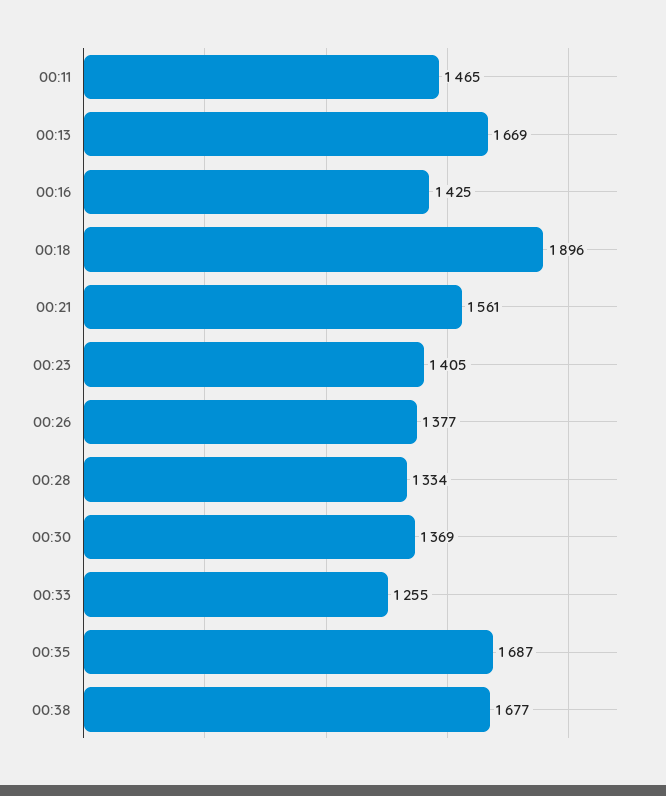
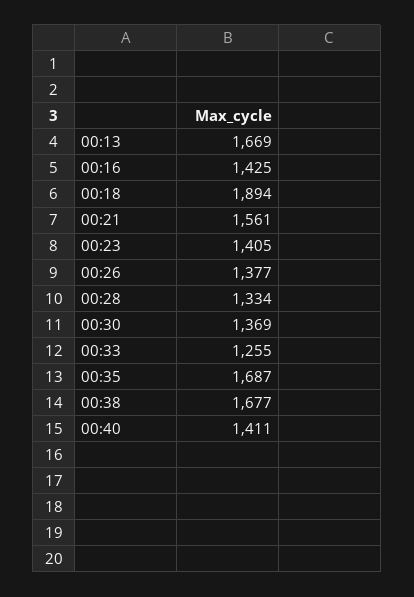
00:11: 1465 -> none
00:18: 1896 -> 1894
00:40: none -> 1411

